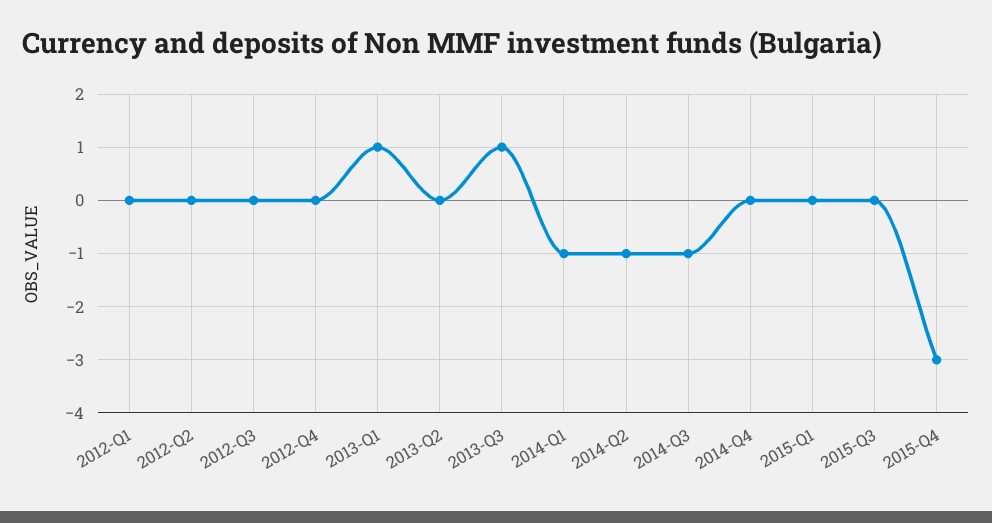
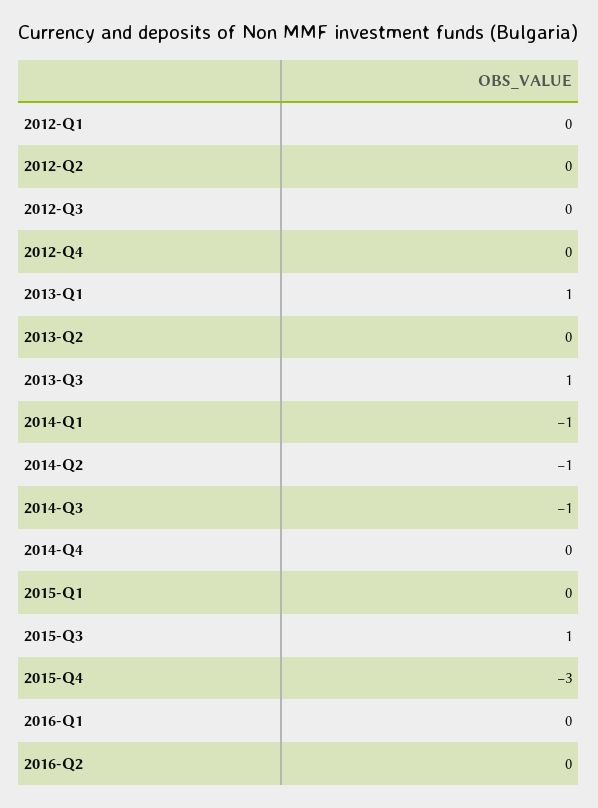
2015-Q3: 0 -> 1
2016-Q1: none -> 0
2016-Q2: none -> 0

